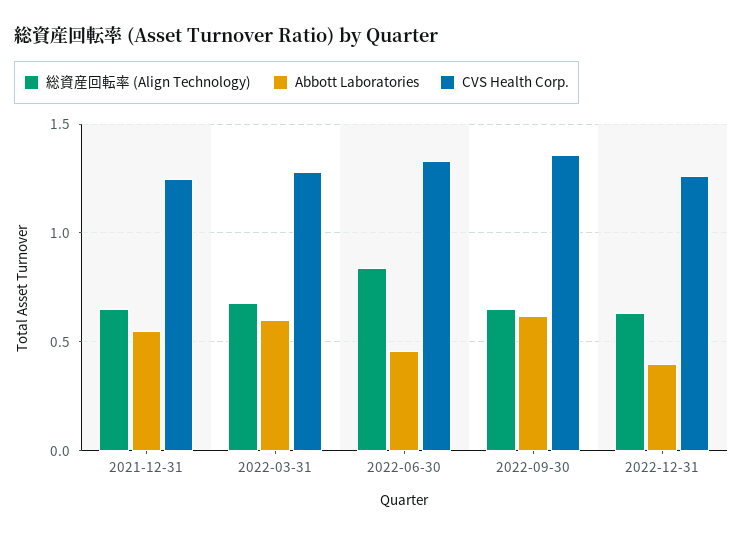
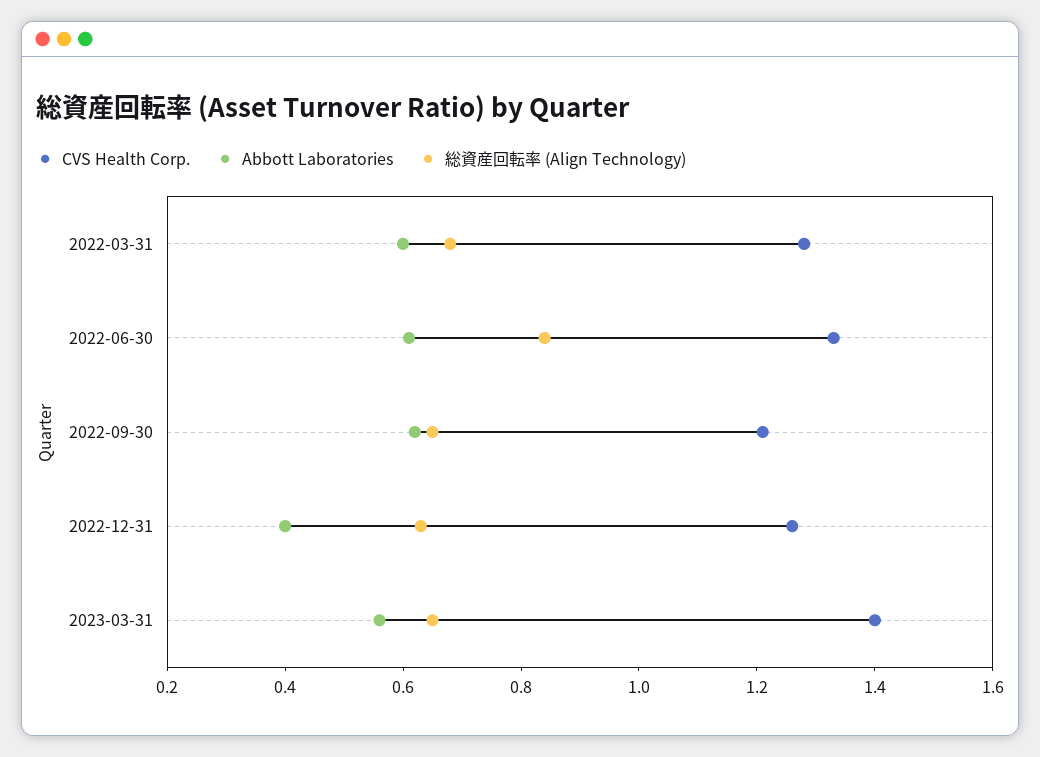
総資産回転率 (Align Technology), 2021-12-31: 0.65 -> none
Abbott Laboratories, 2021-12-31: 0.55 -> none
CVS Health Corp., 2021-12-31: 1.25 -> none
Abbott Laboratories, 2022-06-30: 0.45 -> 0.6
CVS Health Corp., 2022-09-30: 1.35 -> 1.2
CVS Health Corp., 2023-03-31: none -> 1.4
Abbott Laboratories, 2023-03-31: none -> 0.55
総資産回転率 (Align Technology), 2023-03-31: none -> 0.65

